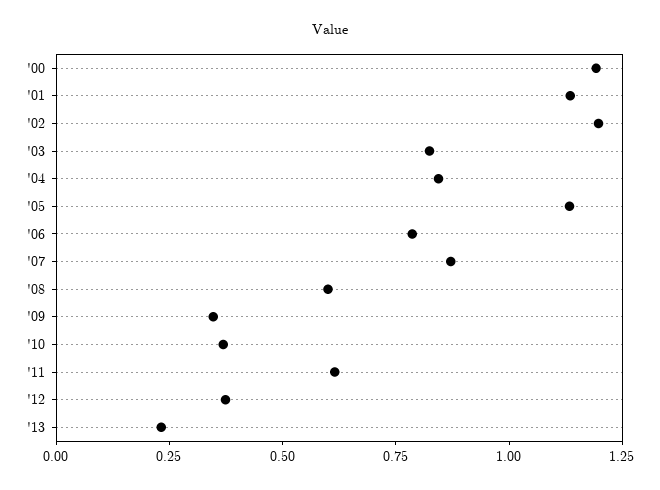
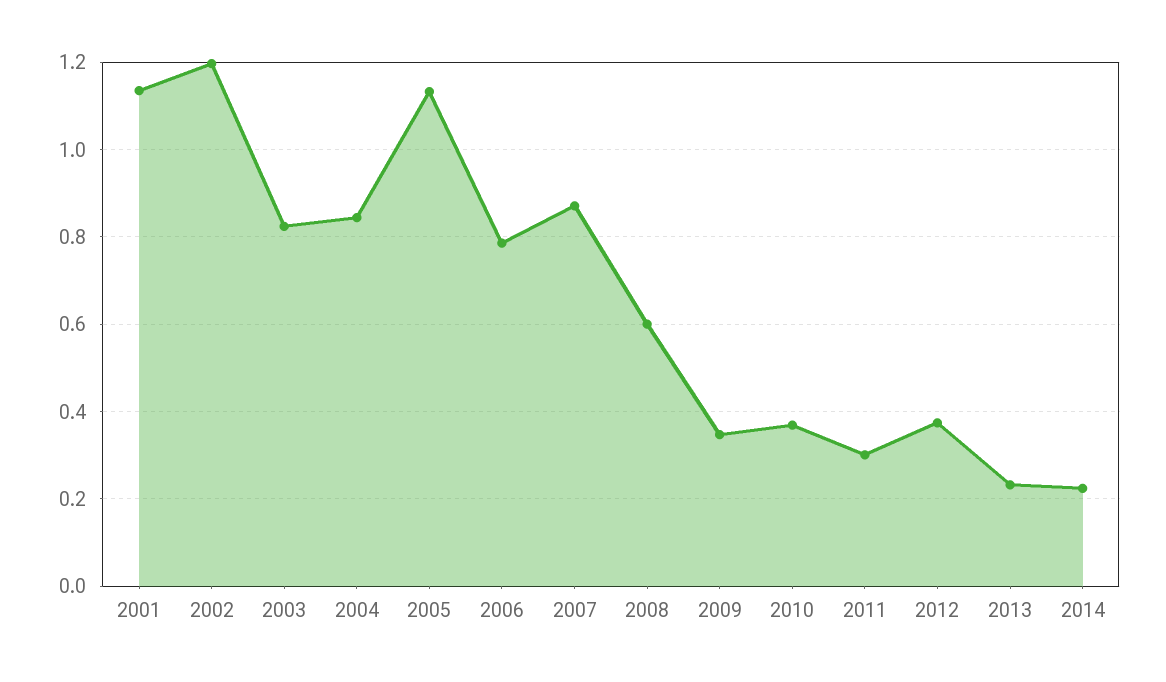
'00: 1.2 -> none
'11: 0.6 -> 0.3
2014: none -> 0.22

